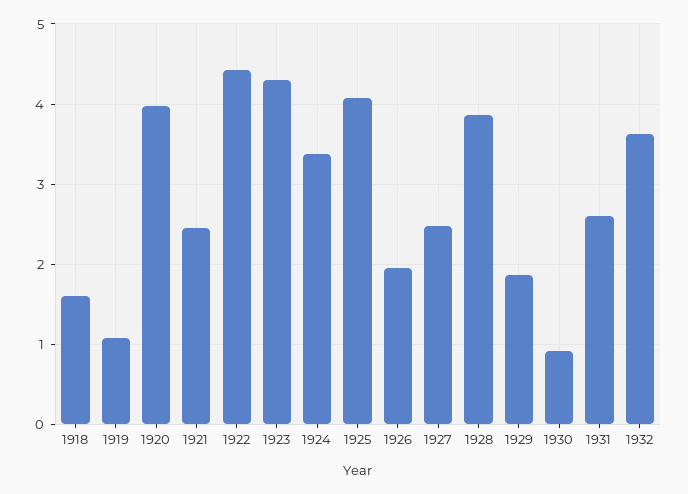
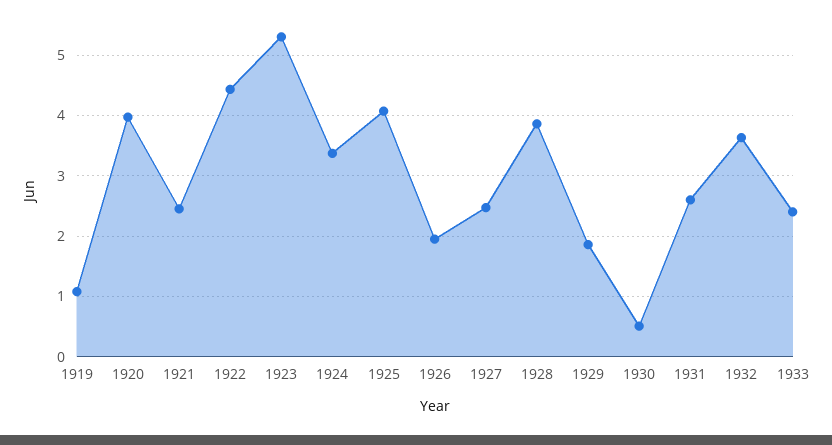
1918: 1.6 -> none
1923: 4.3 -> 5.3
1930: 0.9 -> 0.5
1933: none -> 2.4

